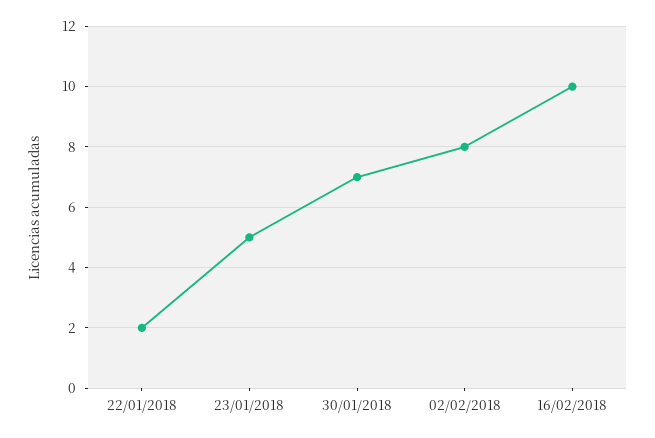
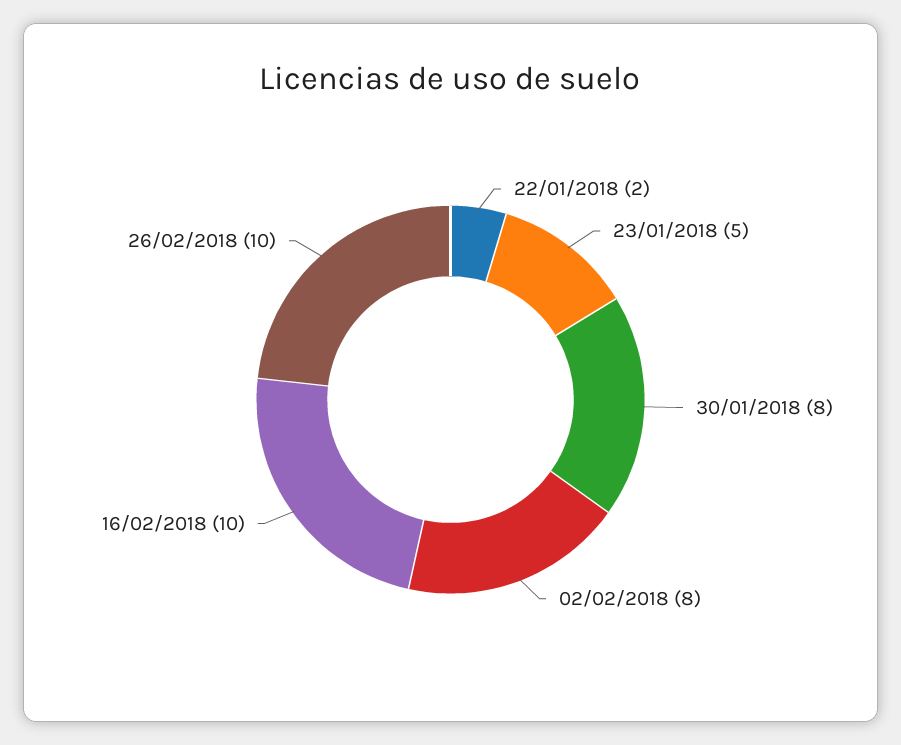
30/01/2018: 7 -> 8
26/02/2018: none -> 10

